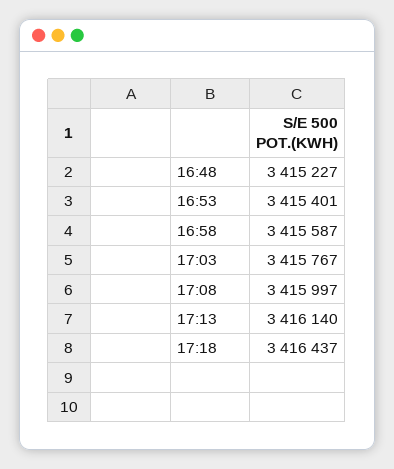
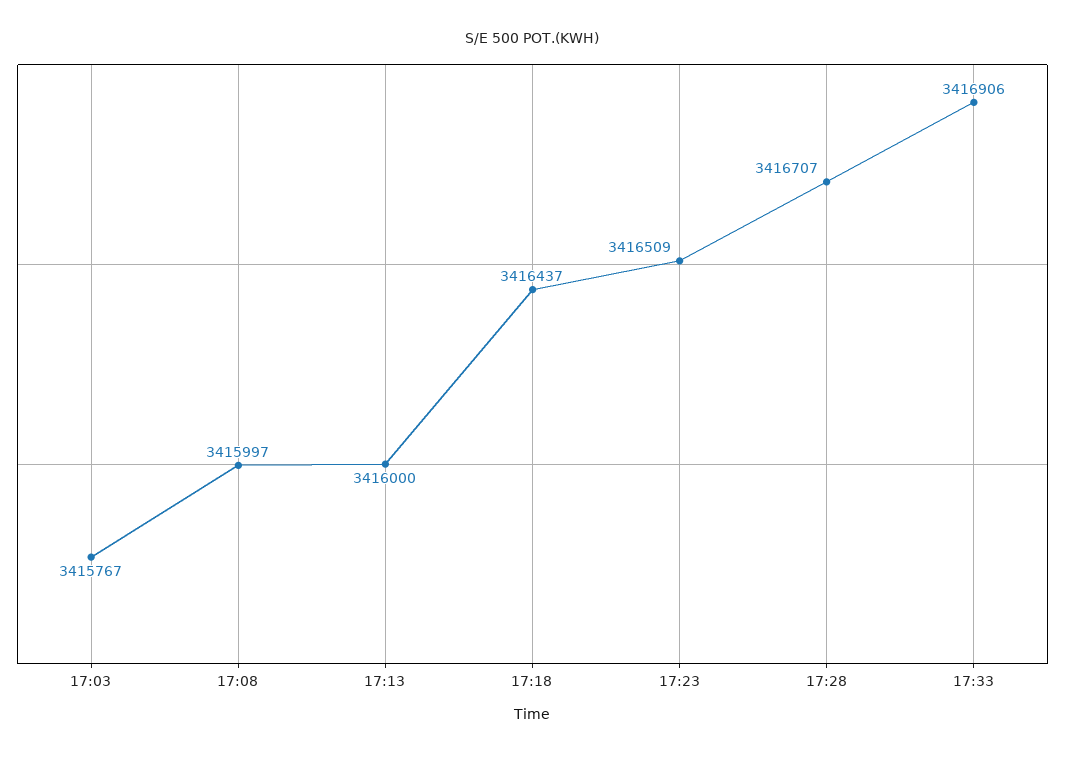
16:48: 3415227 -> none
16:53: 3415401 -> none
16:58: 3415587 -> none
17:13: 3416140 -> 3416000
17:23: none -> 3416509
17:28: none -> 3416707
17:33: none -> 3416906

